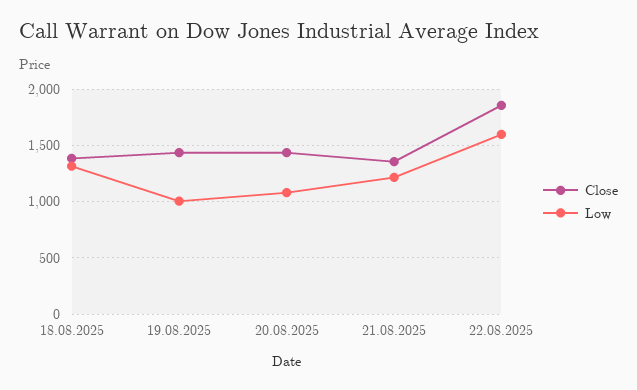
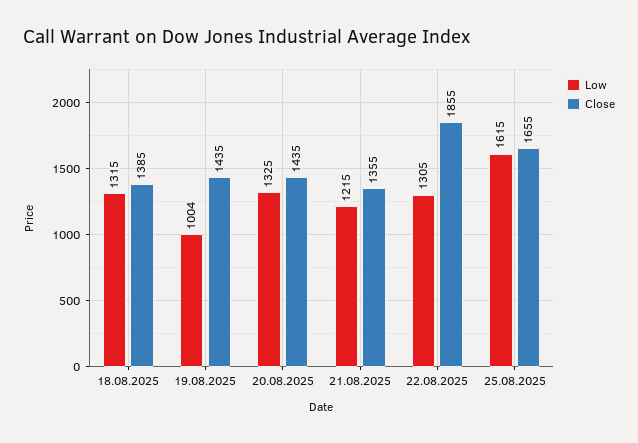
Low, 20.08.2025: 1100 -> 1325
Low, 22.08.2025: 1600 -> 1305
Low, 25.08.2025: none -> 1615
Close, 25.08.2025: none -> 1655

